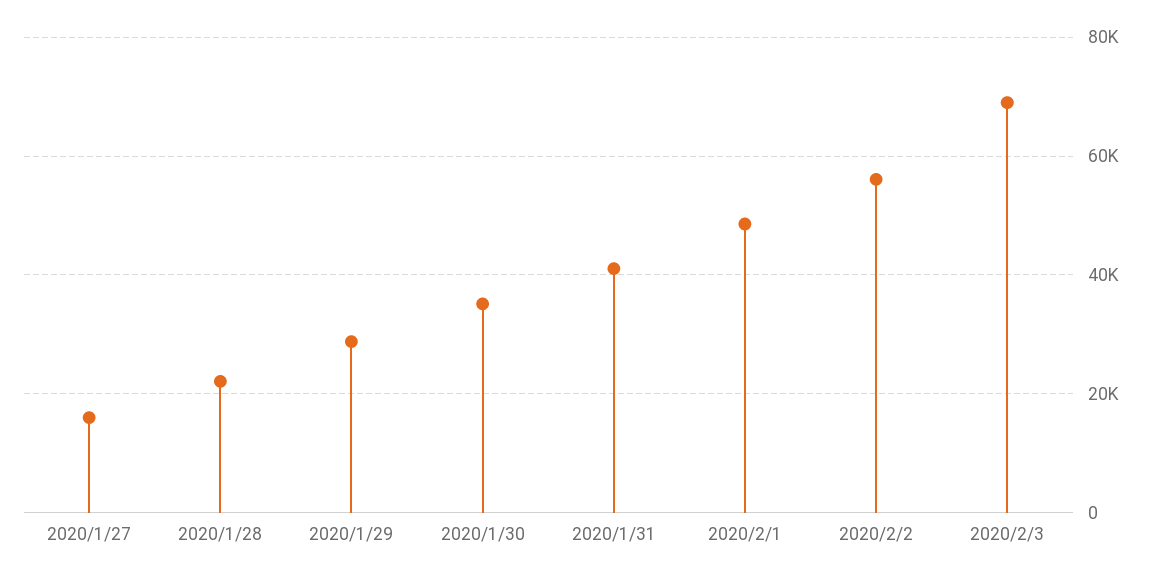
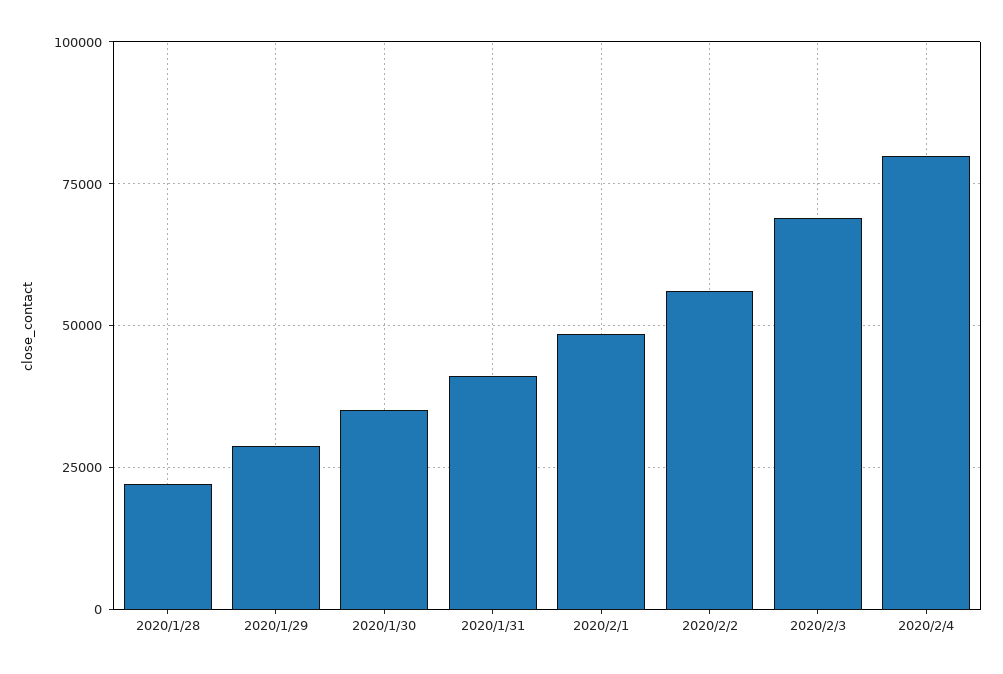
2020/1/27: 16000 -> none
2020/2/4: none -> 80000

